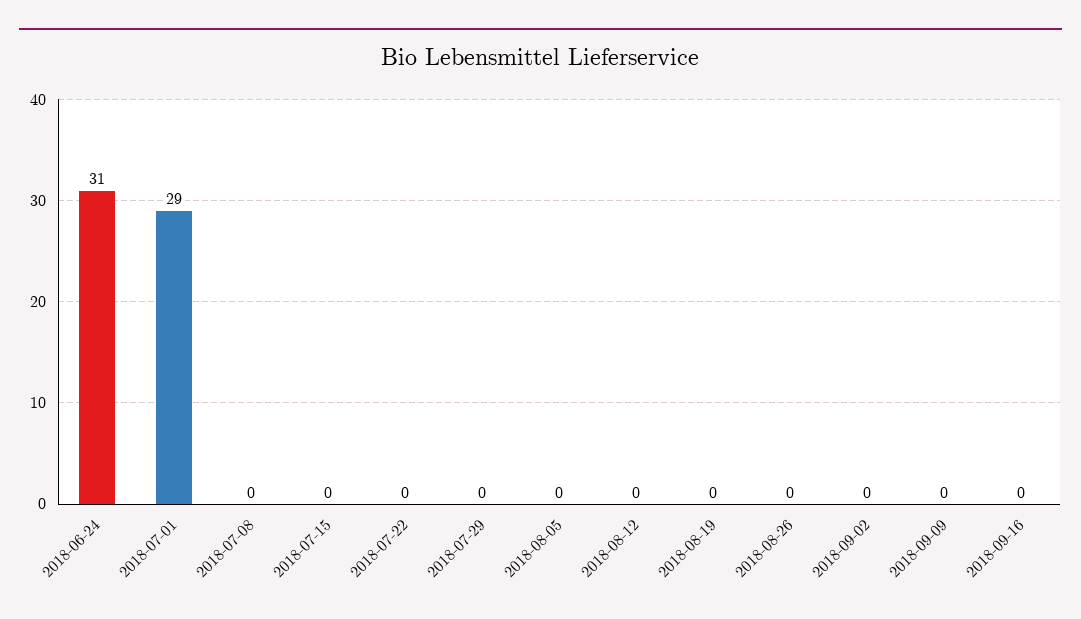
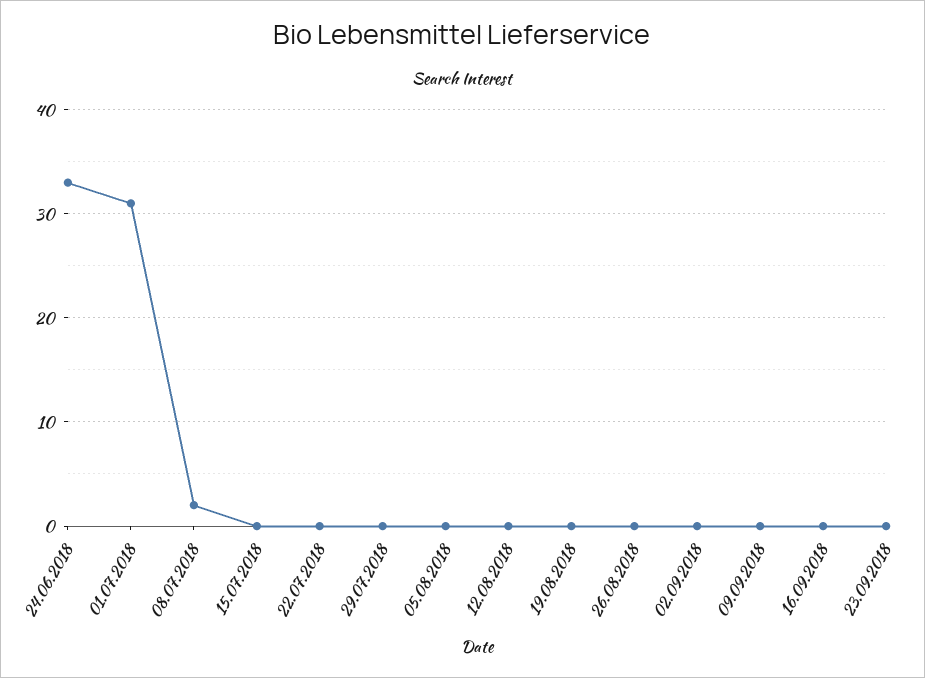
2018-06-24: 31 -> 33
2018-07-01: 29 -> 31
2018-07-08: 0 -> 2
23.09.2018: none -> 0

